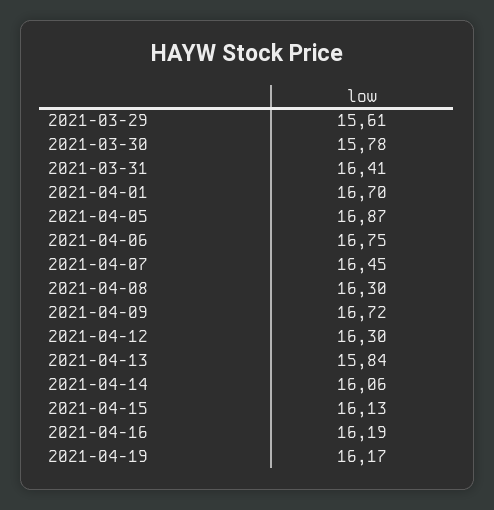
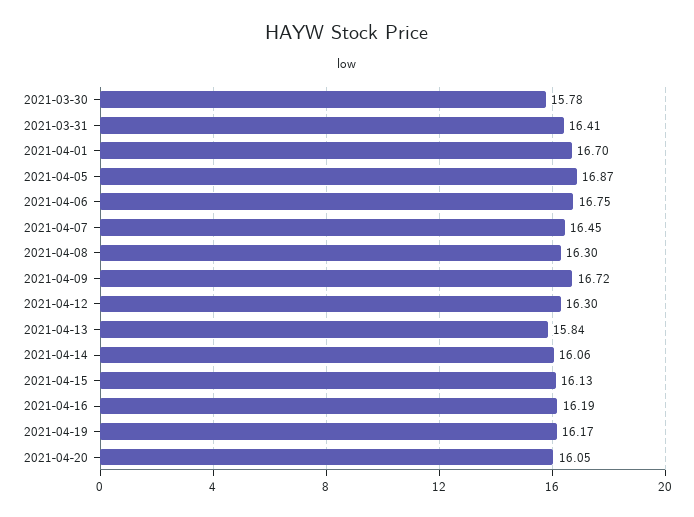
2021-03-29: 15.61 -> none
2021-04-20: none -> 16.05

